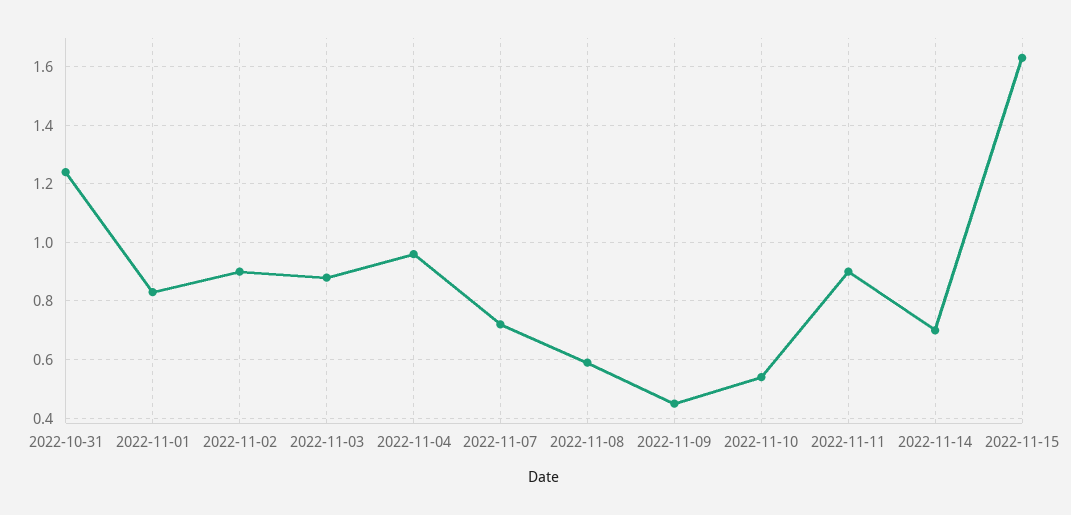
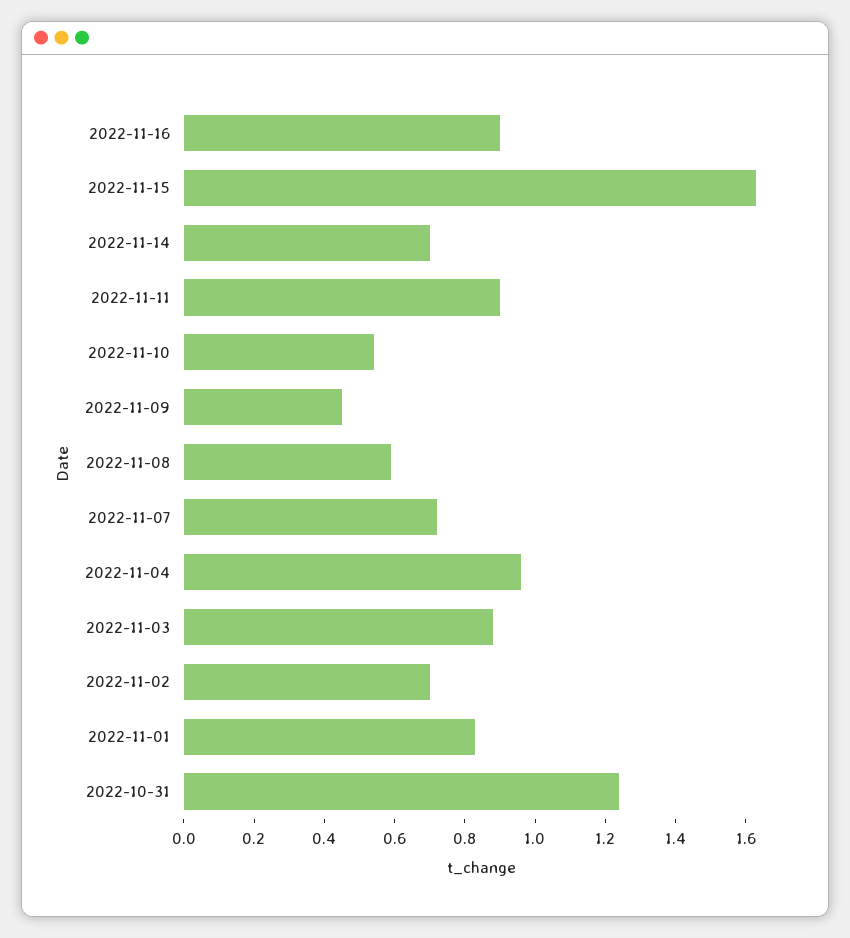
2022-11-02: 0.9 -> 0.7
2022-11-16: none -> 0.9

